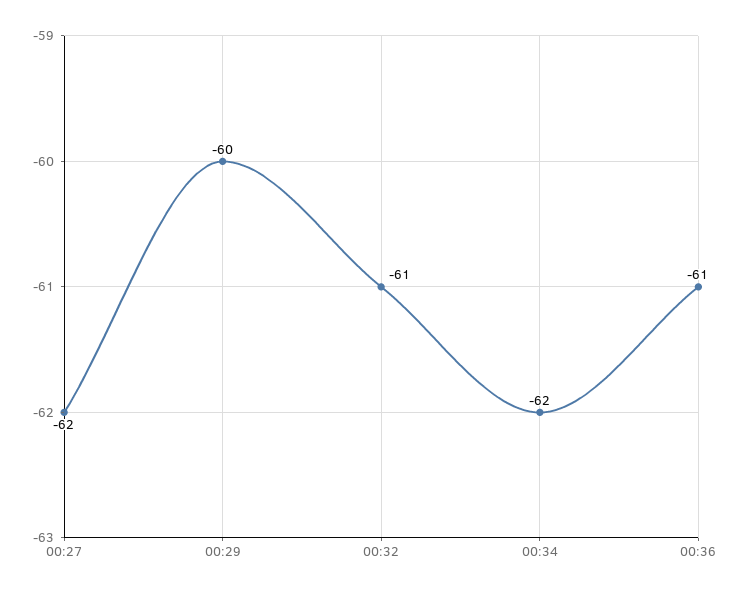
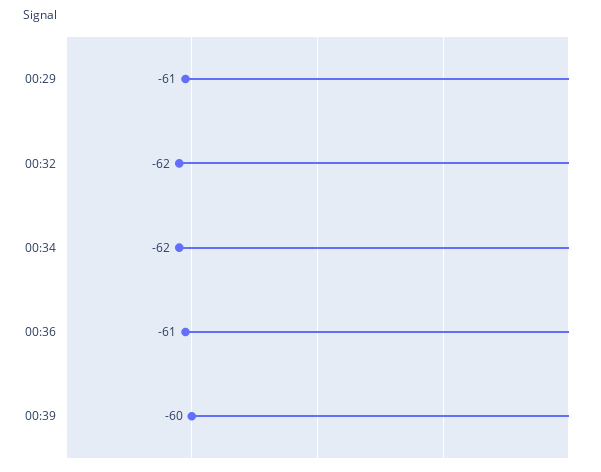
00:27: -62 -> none
00:29: -60 -> -61
00:32: -61 -> -62
00:39: none -> -60

